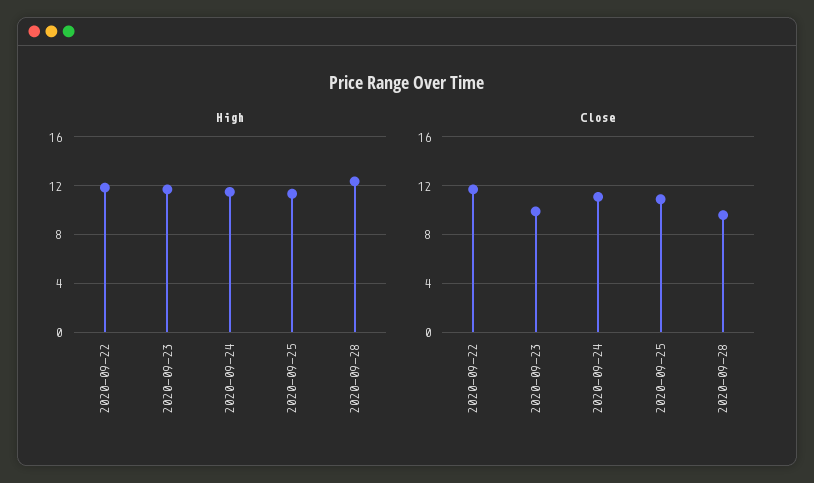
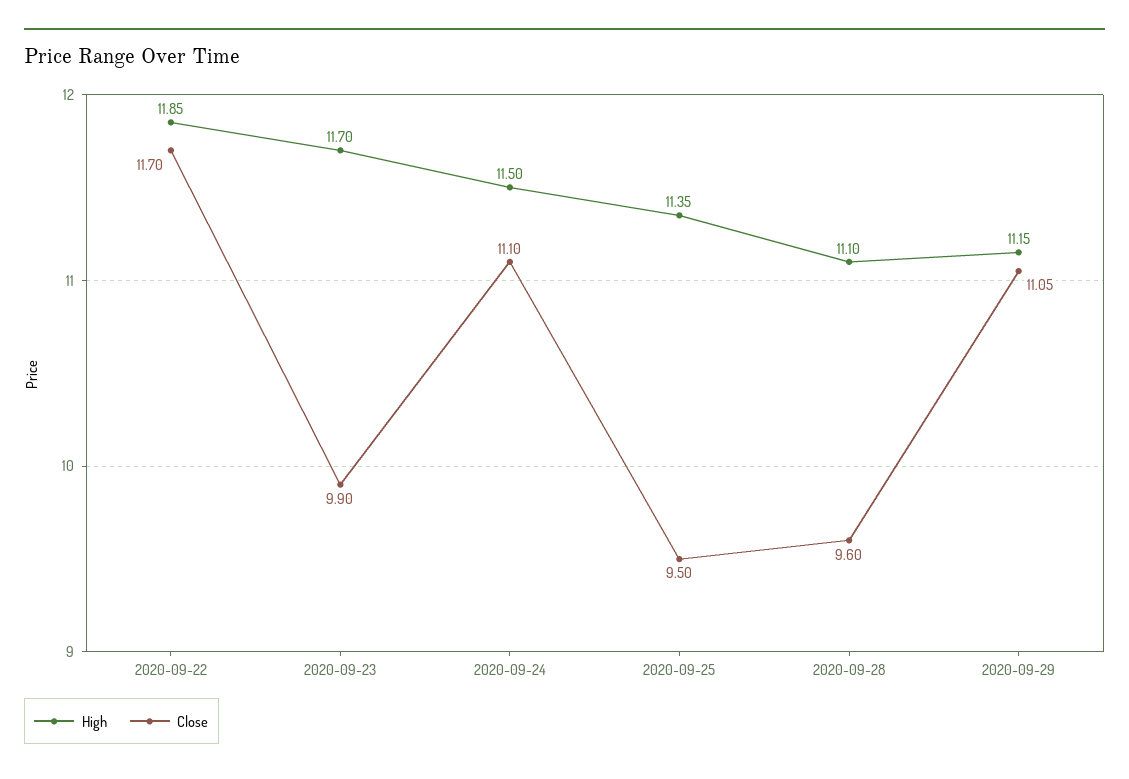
High, 2020-09-28: 12.5 -> 11.1
Close, 2020-09-25: 11 -> 9.5
High, 2020-09-29: none -> 11.15
Close, 2020-09-29: none -> 11.05

